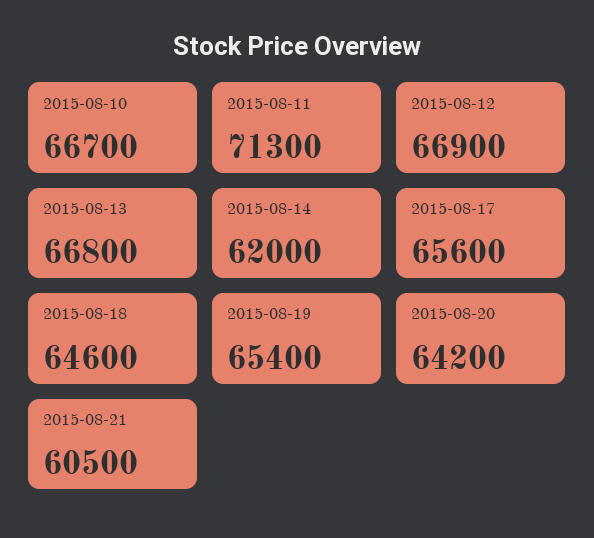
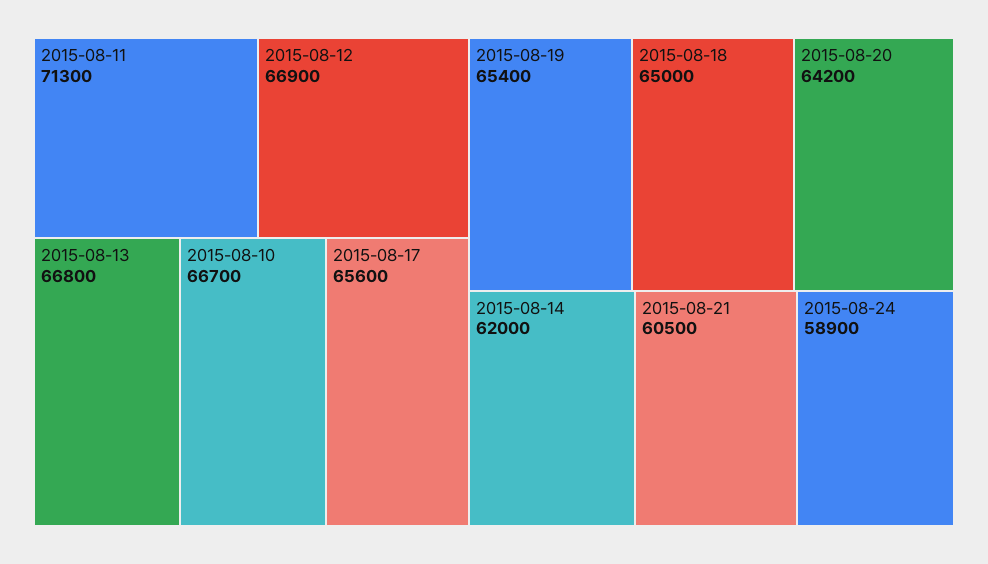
2015-08-18: 64600 -> 65000
2015-08-24: none -> 58900

